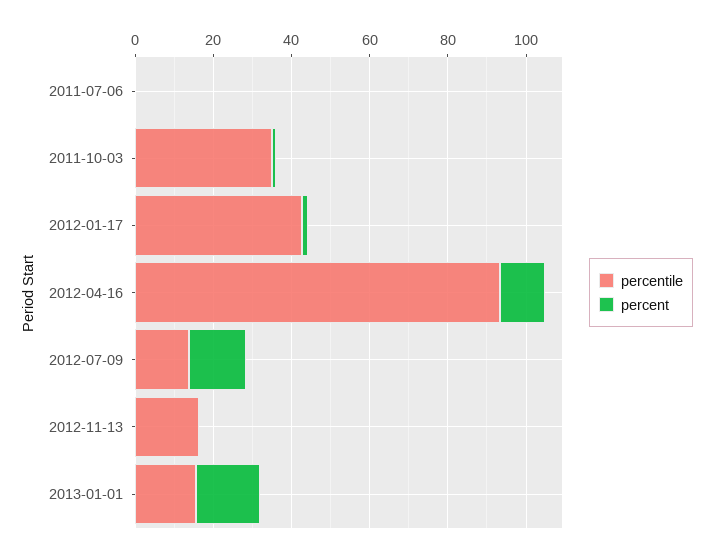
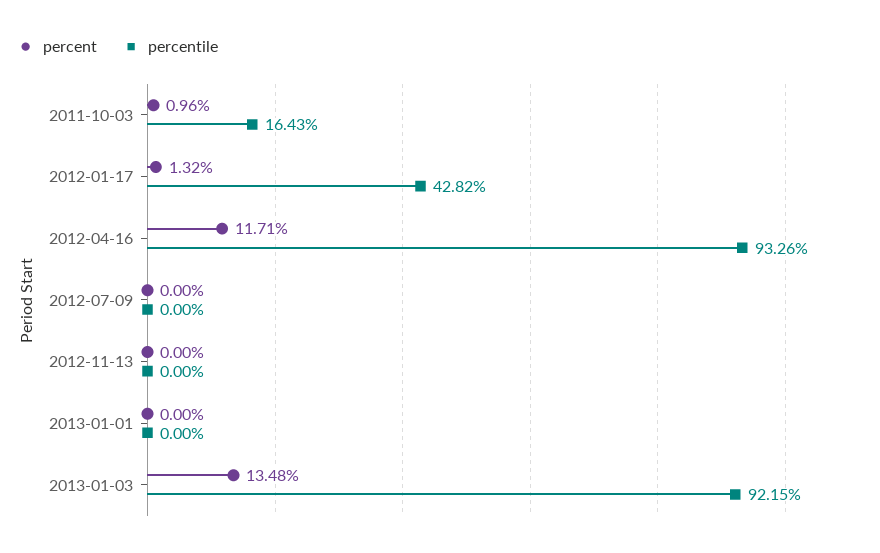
percentile, 2011-07-06: 0 -> none
percent, 2011-07-06: 0 -> none
percentile, 2011-10-03: 35 -> 16.43
percentile, 2012-07-09: 15 -> 0
percent, 2012-07-09: 15 -> 0
percentile, 2012-11-13: 15 -> 0
percentile, 2013-01-01: 15 -> 0
percent, 2013-01-01: 15 -> 0
percent, 2013-01-03: none -> 13.48
percentile, 2013-01-03: none -> 92.15

